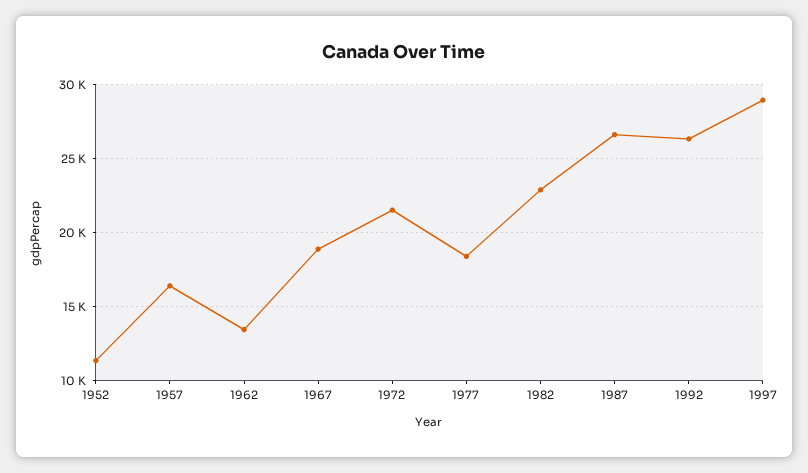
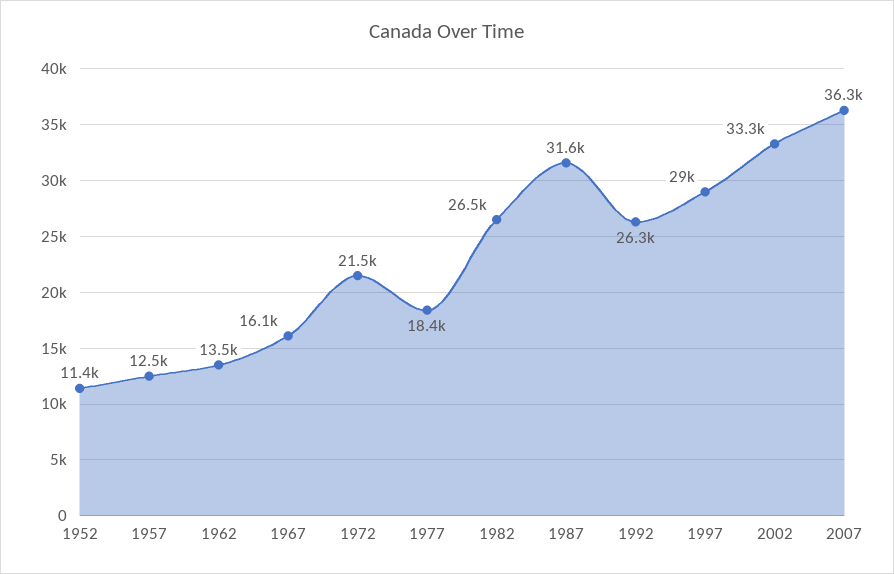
1957: 16500 -> 12500
1967: 19000 -> 16100
1982: 23000 -> 26500
1987: 26500 -> 31600
2002: none -> 33300
2007: none -> 36300

